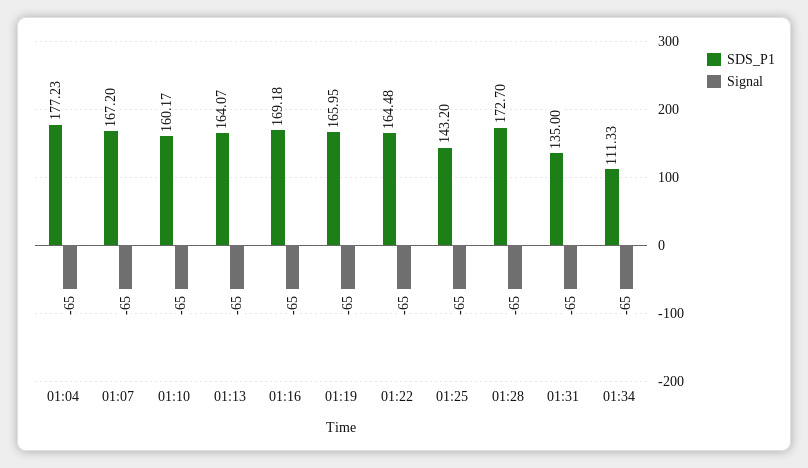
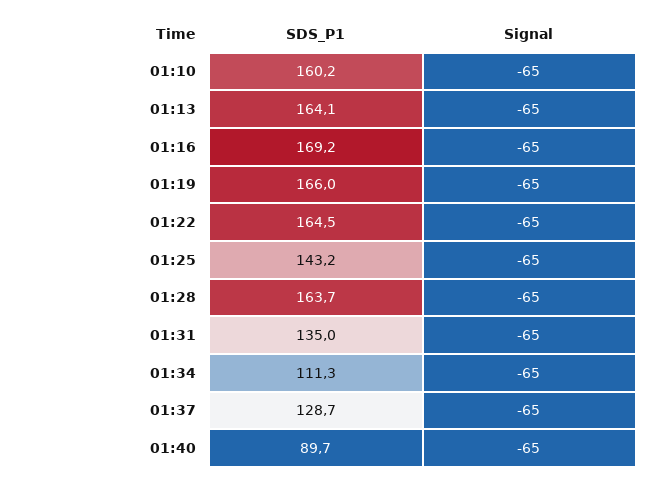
SDS_P1, 01:04: 177.23 -> none
Signal, 01:04: -65 -> none
SDS_P1, 01:07: 167.2 -> none
Signal, 01:07: -65 -> none
SDS_P1, 01:28: 172.7 -> 163.7
SDS_P1, 01:37: none -> 128.7
Signal, 01:37: none -> -65
SDS_P1, 01:40: none -> 89.7
Signal, 01:40: none -> -65

